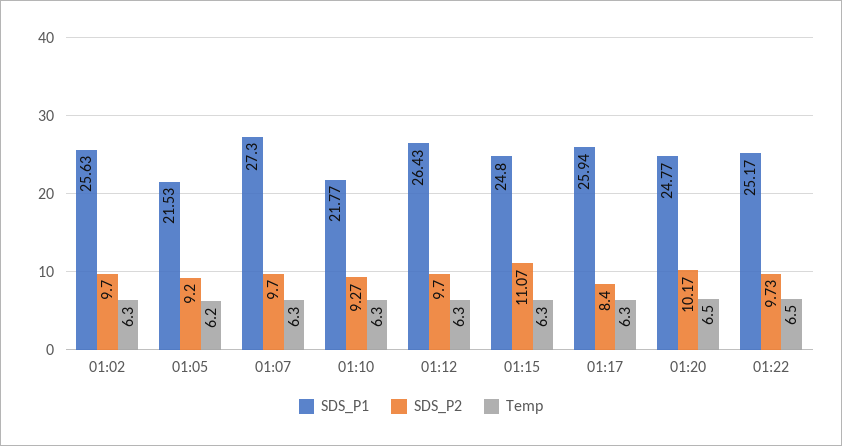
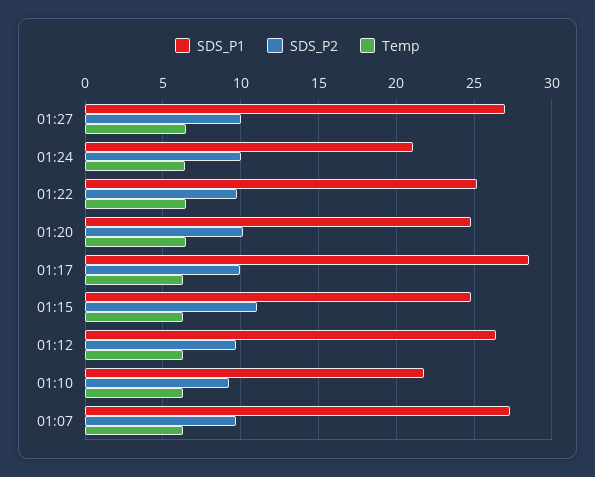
SDS_P1, 01:02: 25.63 -> none
SDS_P2, 01:02: 9.7 -> none
Temp, 01:02: 6.3 -> none
SDS_P1, 01:05: 21.53 -> none
SDS_P2, 01:05: 9.2 -> none
Temp, 01:05: 6.2 -> none
SDS_P1, 01:17: 25.94 -> 28.5
SDS_P2, 01:17: 8.4 -> 10
SDS_P1, 01:27: none -> 27
SDS_P2, 01:27: none -> 10
Temp, 01:27: none -> 6.5
SDS_P1, 01:24: none -> 21
SDS_P2, 01:24: none -> 10
Temp, 01:24: none -> 6.5

